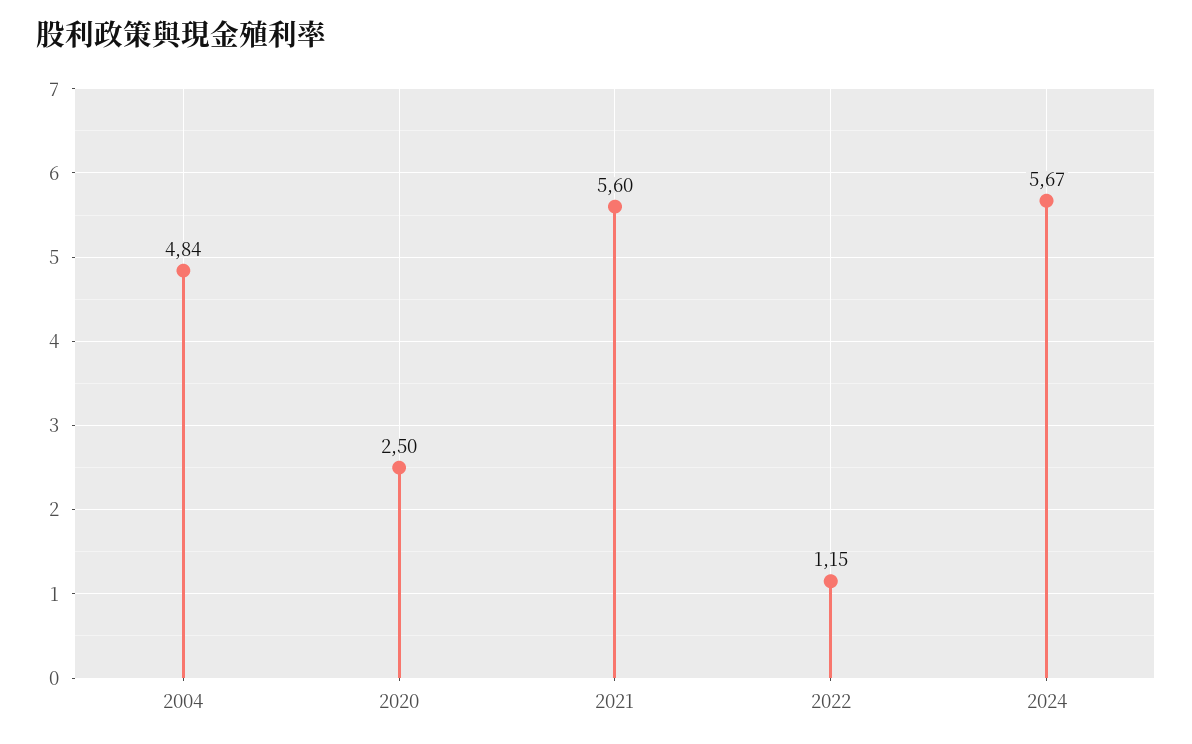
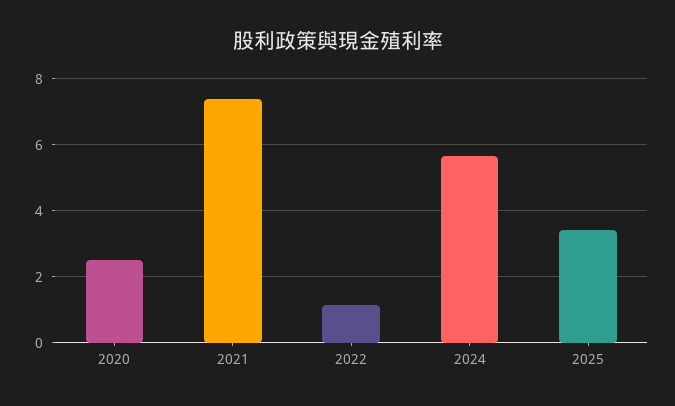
2004: 4.84 -> none
2021: 5.6 -> 7.4
2025: none -> 3.4

